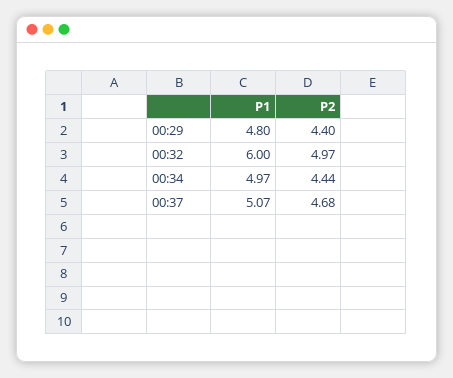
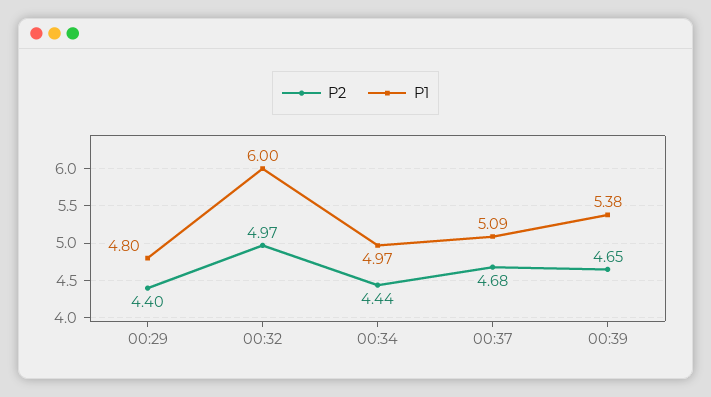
P1, 00:37: 5.07 -> 5.09
P2, 00:39: none -> 4.65
P1, 00:39: none -> 5.38

